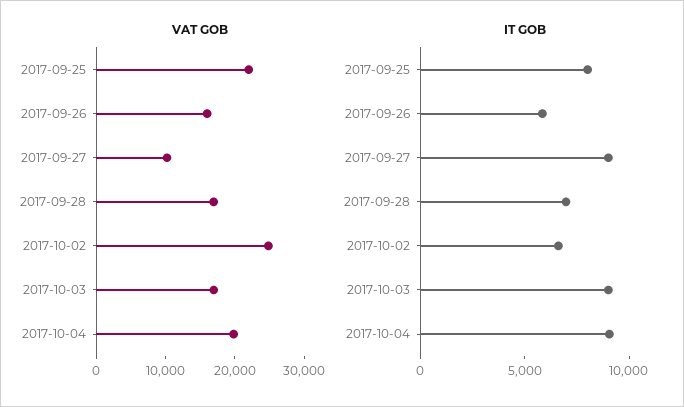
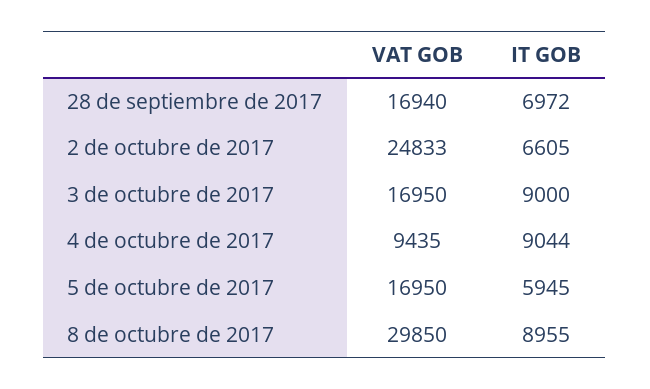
VAT GOB, 2017-09-25: 22000 -> none
VAT GOB, 2017-09-26: 16000 -> none
VAT GOB, 2017-09-27: 10000 -> none
VAT GOB, 2017-10-04: 20000 -> 9435
IT GOB, 2017-09-25: 8000 -> none
IT GOB, 2017-09-26: 6000 -> none
IT GOB, 2017-09-27: 9000 -> none
VAT GOB, 5 de octubre de 2017: none -> 16950
IT GOB, 5 de octubre de 2017: none -> 5945
VAT GOB, 8 de octubre de 2017: none -> 29850
IT GOB, 8 de octubre de 2017: none -> 8955

